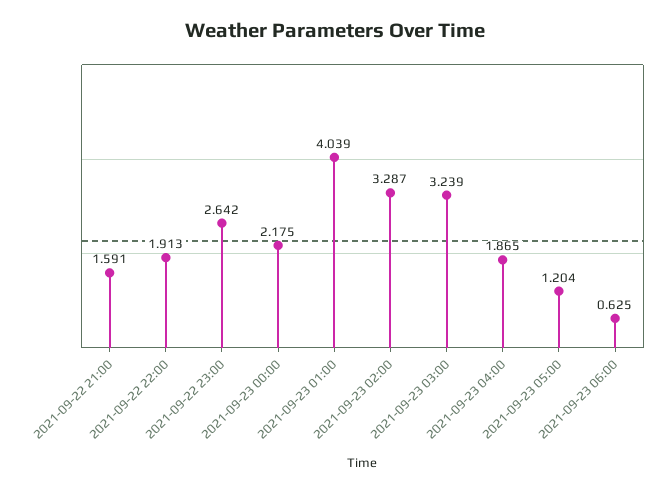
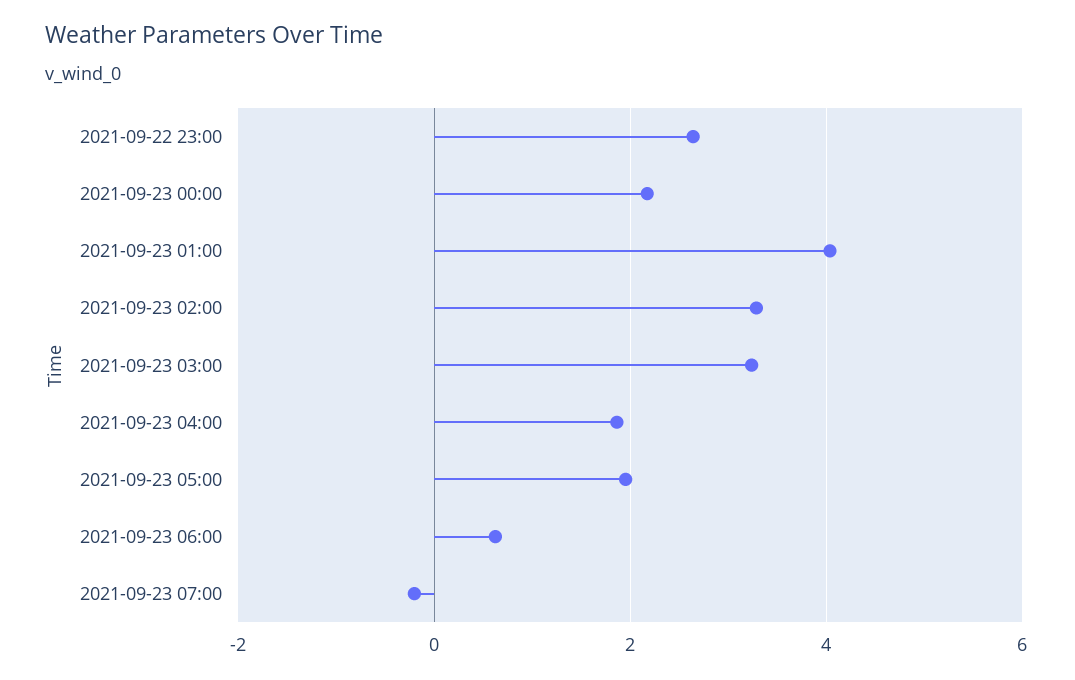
2021-09-22 21:00: 1.591 -> none
2021-09-22 22:00: 1.913 -> none
2021-09-23 05:00: 1.204 -> 2
2021-09-23 07:00: none -> -0.2

